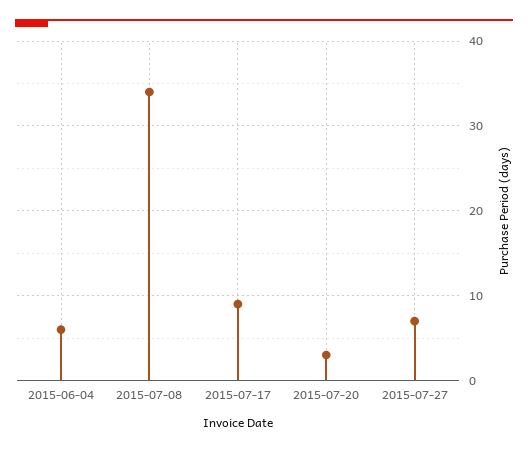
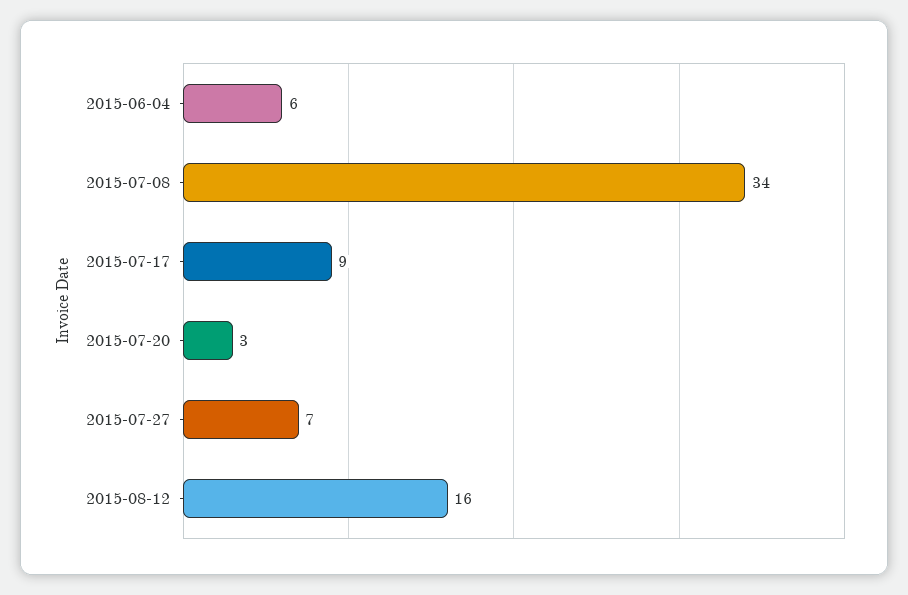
2015-08-12: none -> 16

